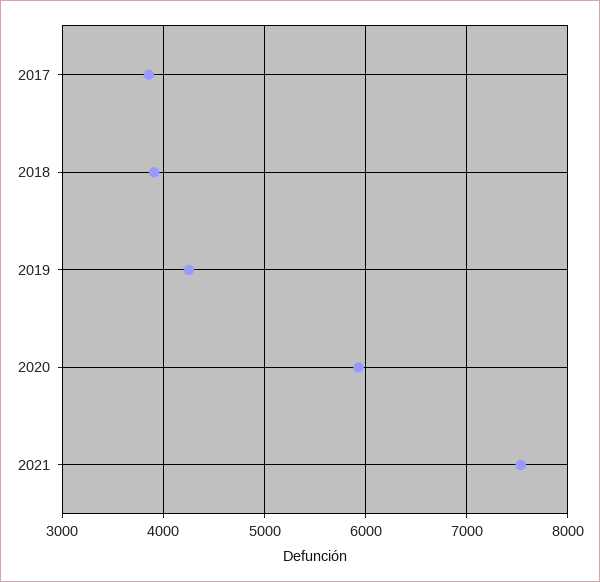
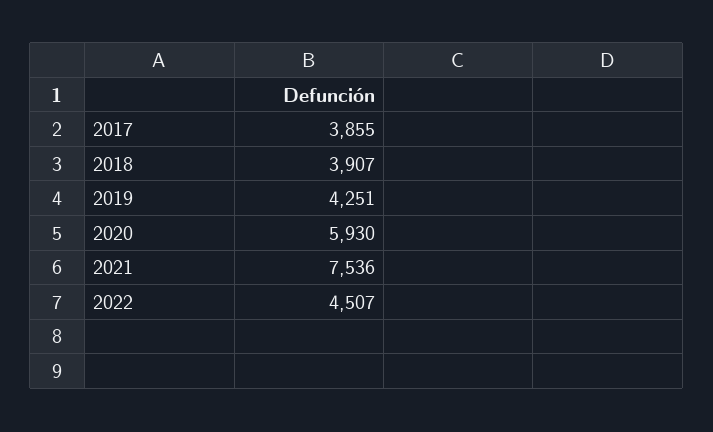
2022: none -> 4507

